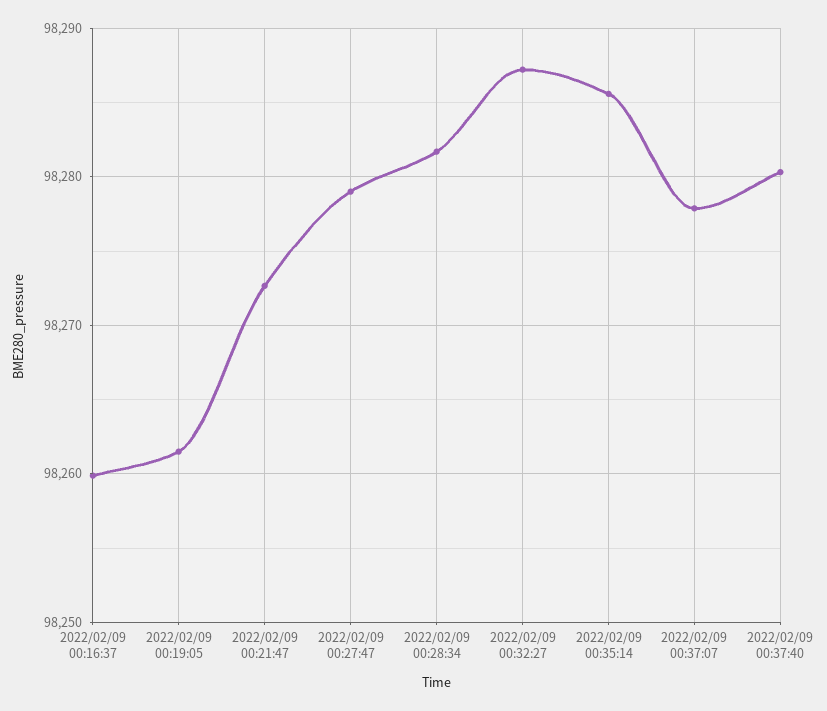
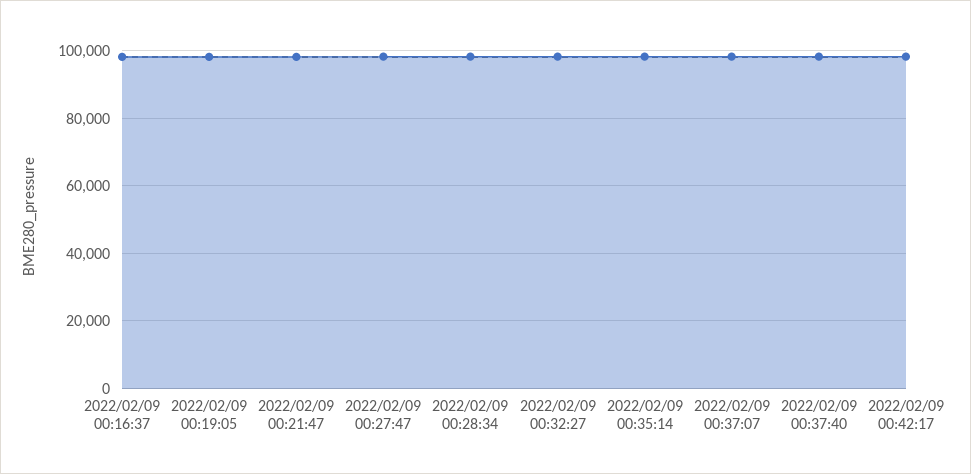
2022/02/09 00:42:17: none -> 98000

